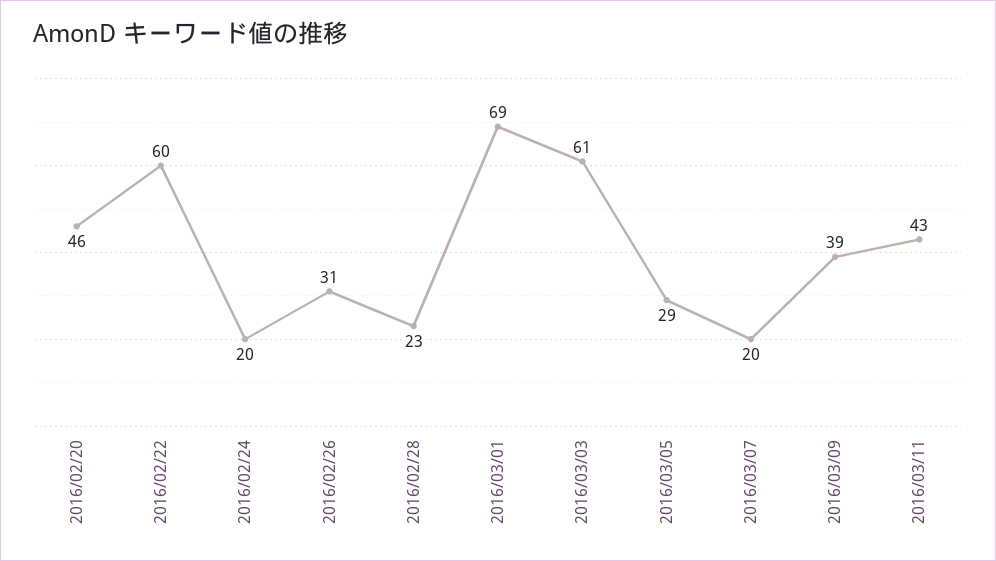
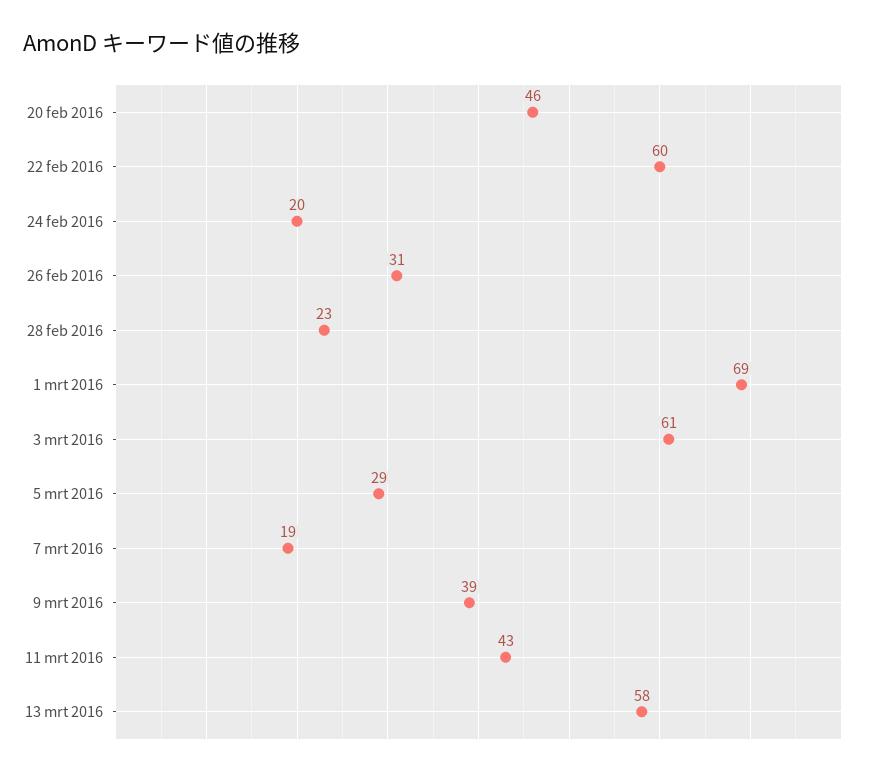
2016/03/07: 20 -> 19
13 mrt 2016: none -> 58

